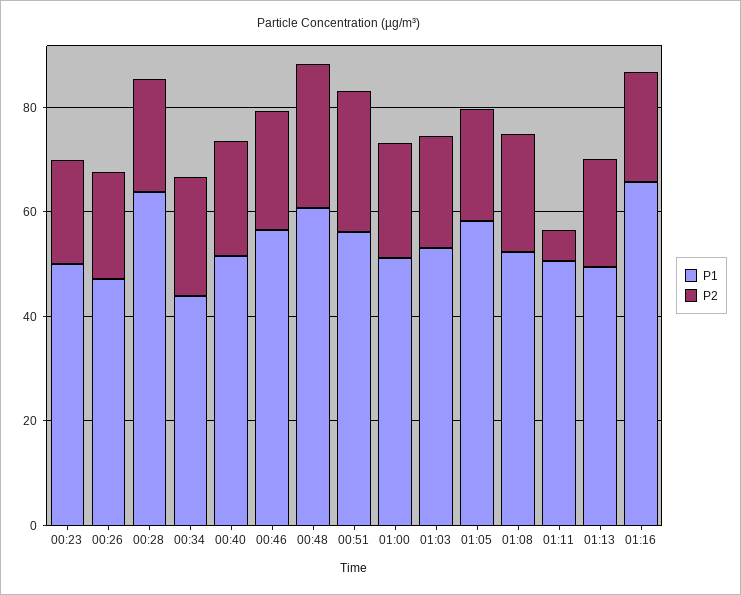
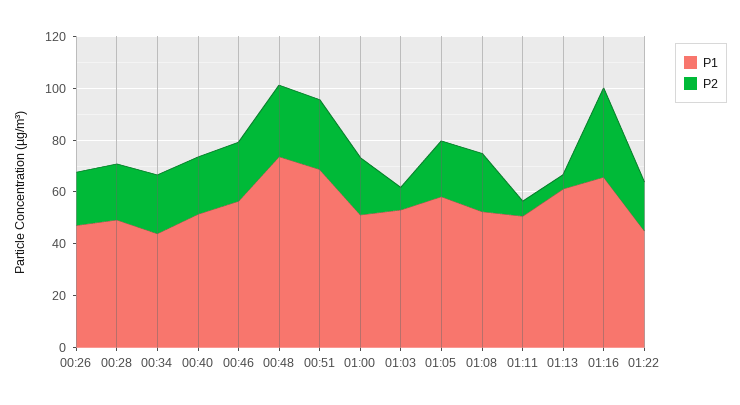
P1, 00:23: 50 -> none
P2, 00:23: 20 -> none
P1, 00:28: 65 -> 50
P1, 00:48: 60 -> 75
P1, 00:51: 55 -> 70
P2, 01:03: 20 -> 10
P1, 01:13: 50 -> 60
P2, 01:13: 20 -> 5
P2, 01:16: 20 -> 35
P1, 01:22: none -> 45
P2, 01:22: none -> 20

